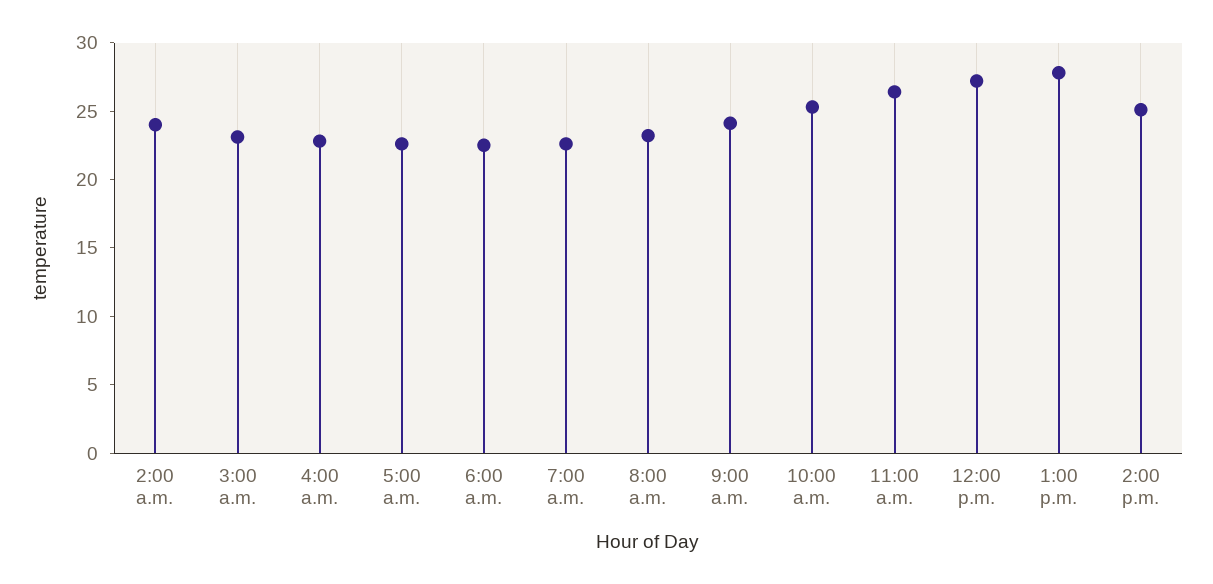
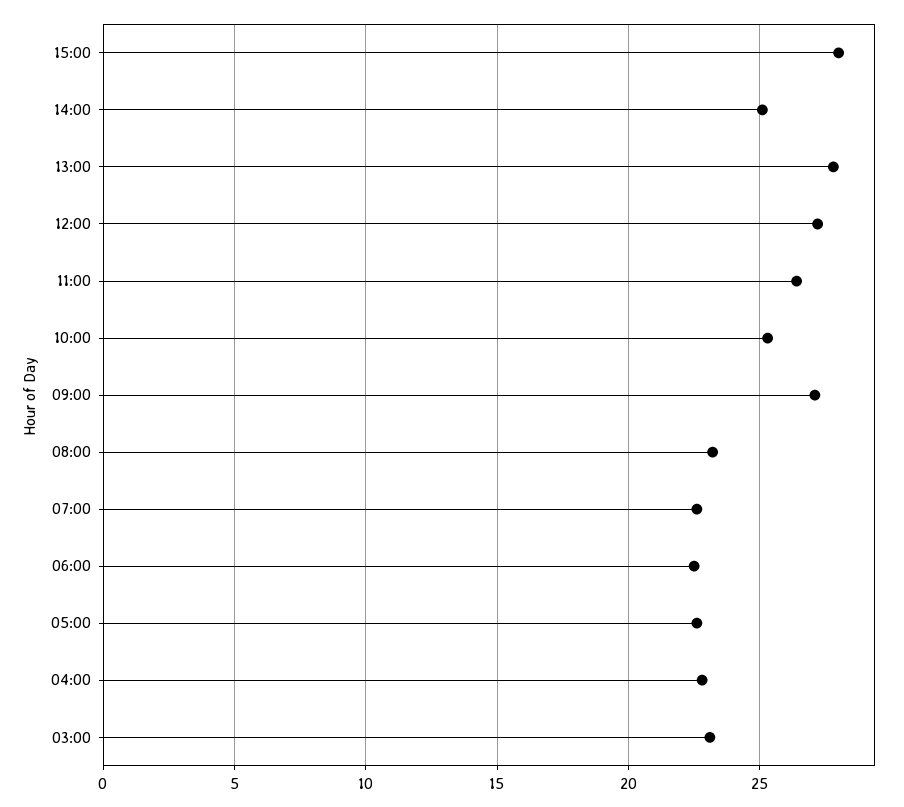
2:00 a.m.: 24 -> none
9:00 a.m.: 24 -> 27
15:00: none -> 28

